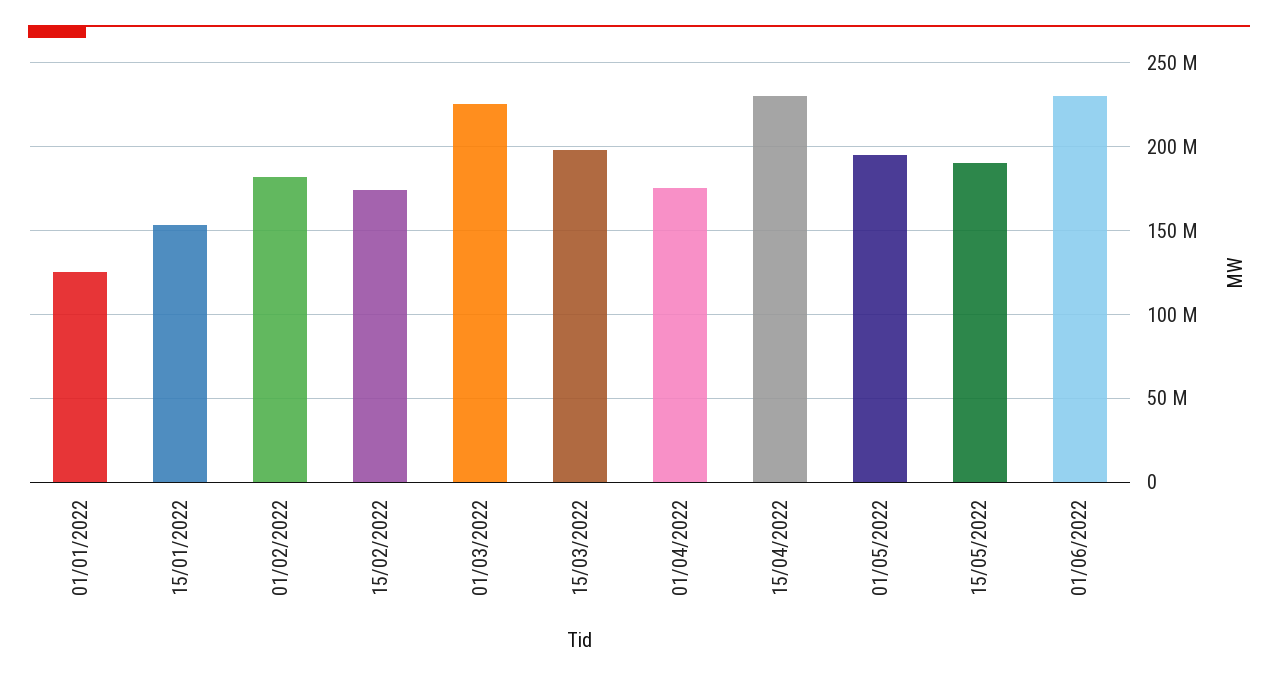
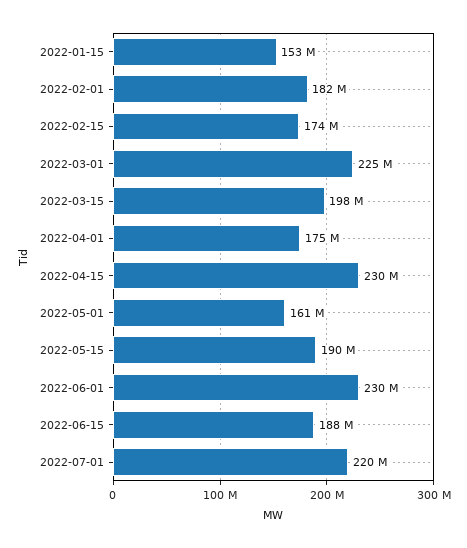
01/01/2022: 125000000 -> none
01/05/2022: 195000000 -> 161000000
2022-06-15: none -> 188000000
2022-07-01: none -> 220000000

